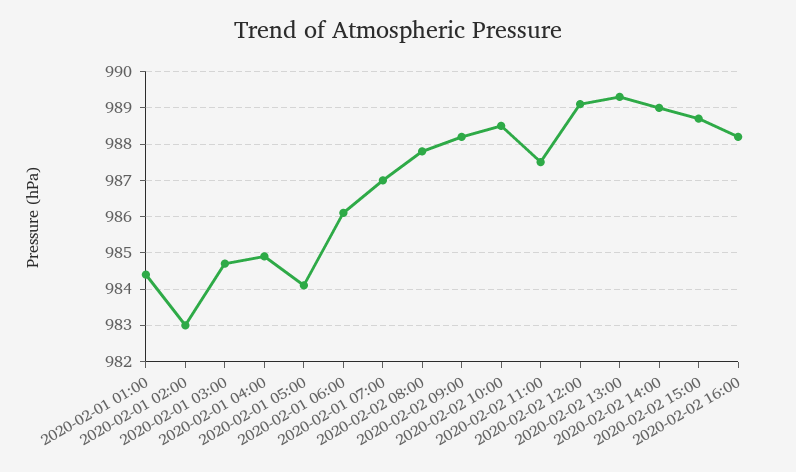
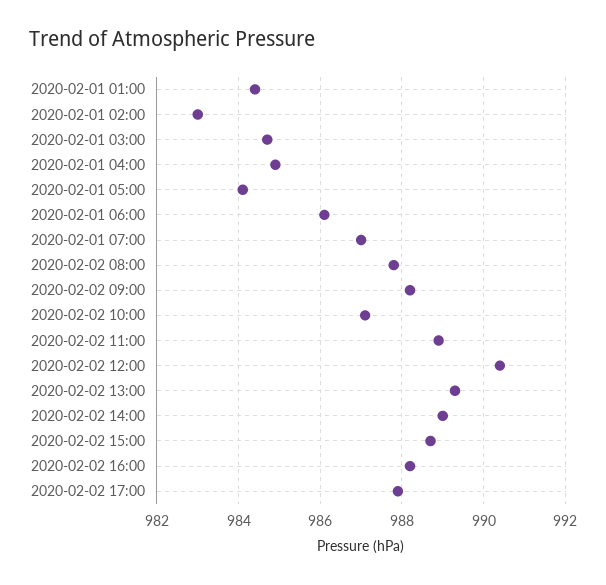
2020-02-02 10:00: 988.5 -> 987
2020-02-02 11:00: 987.5 -> 989
2020-02-02 12:00: 989 -> 990.5
2020-02-02 17:00: none -> 988

